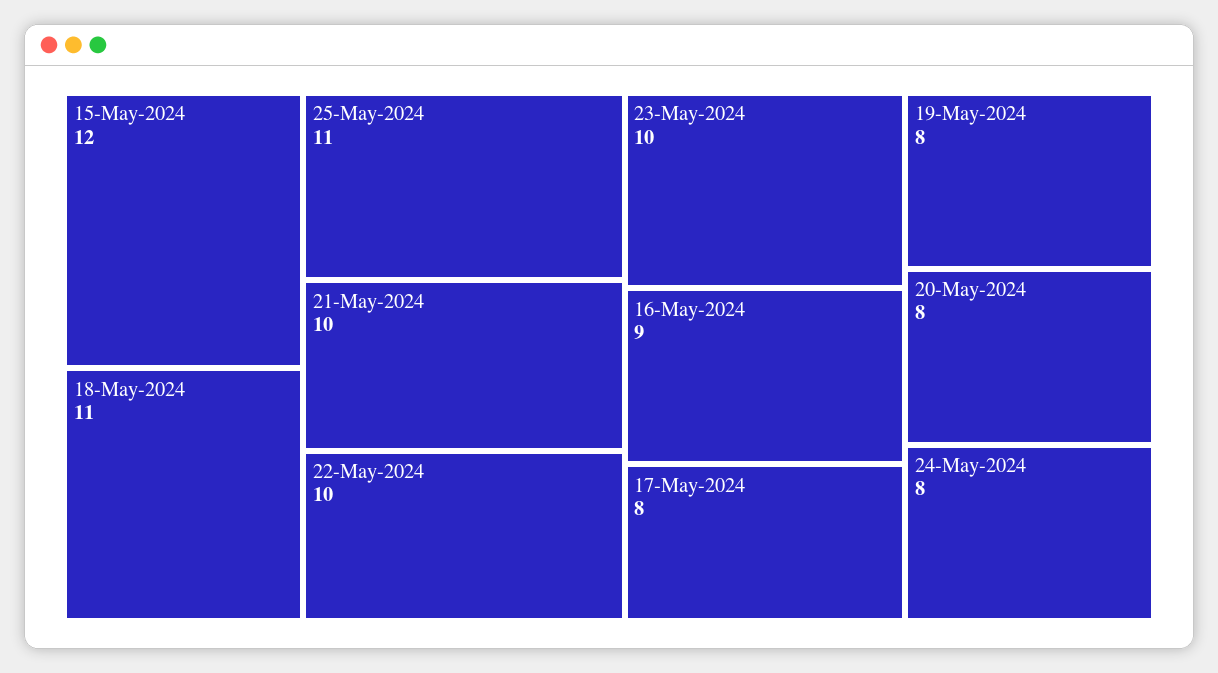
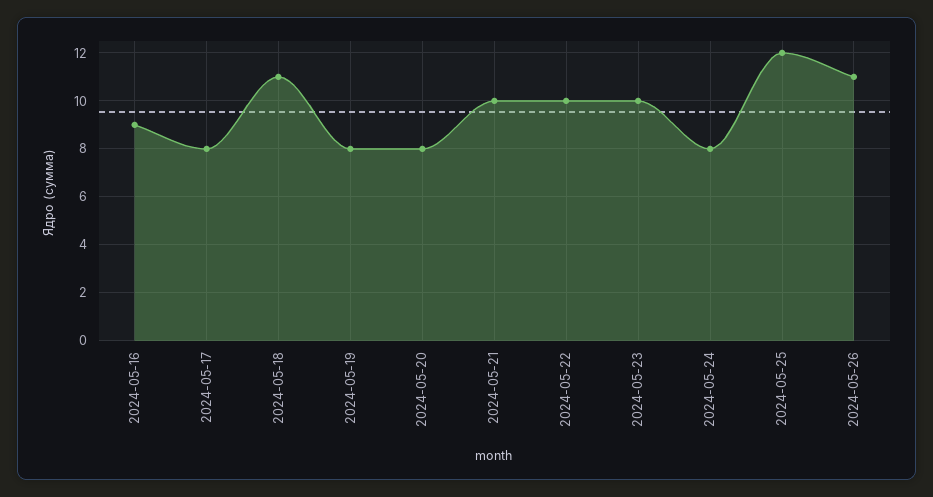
15-May-2024: 12 -> none
25-May-2024: 11 -> 12
2024-05-26: none -> 11

